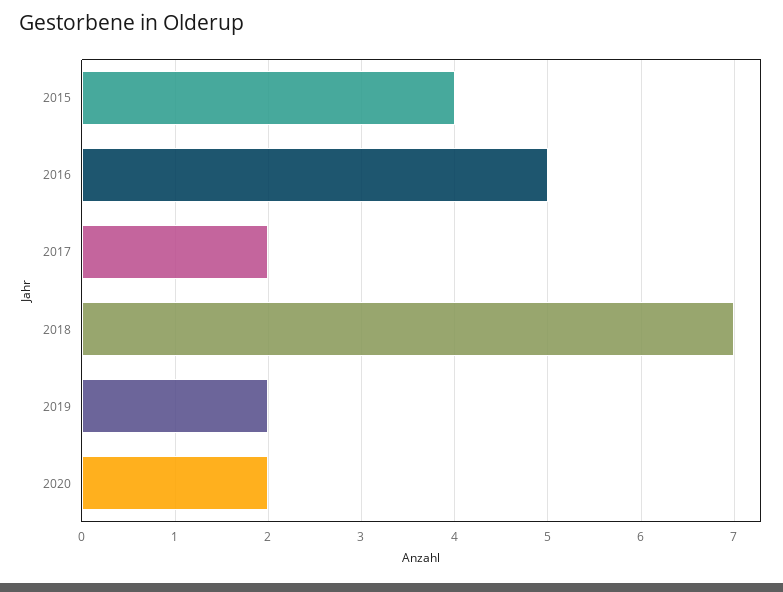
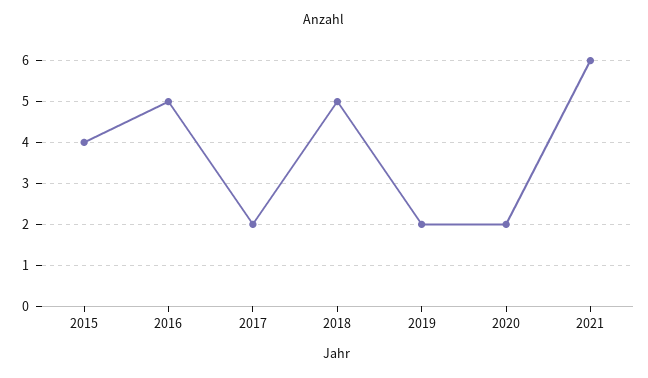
2018: 7 -> 5
2021: none -> 6

